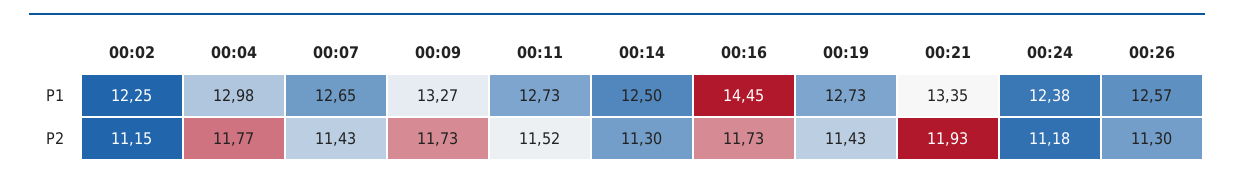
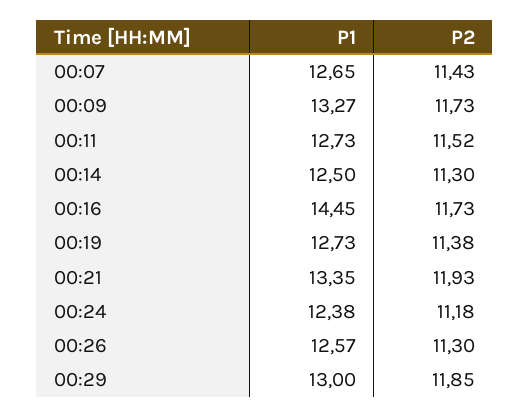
00:02, P1: 12.25 -> none
00:04, P1: 12.98 -> none
00:02, P2: 11.15 -> none
00:04, P2: 11.77 -> none
00:19, P2: 11.43 -> 11.38
00:29, P1: none -> 13
00:29, P2: none -> 11.85

